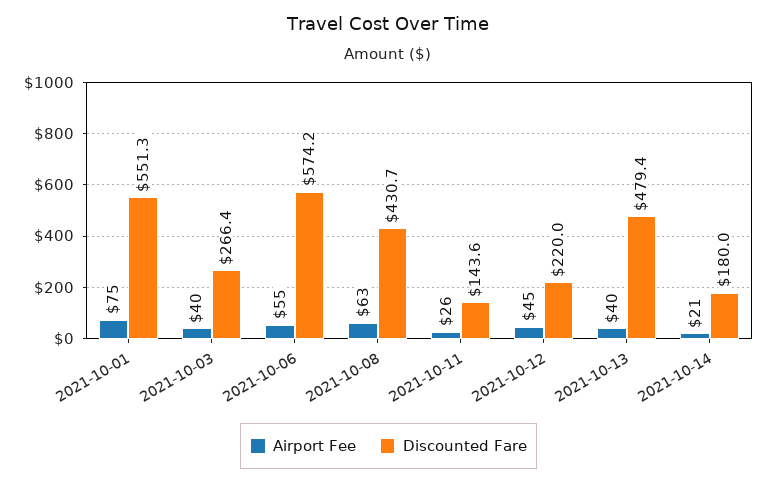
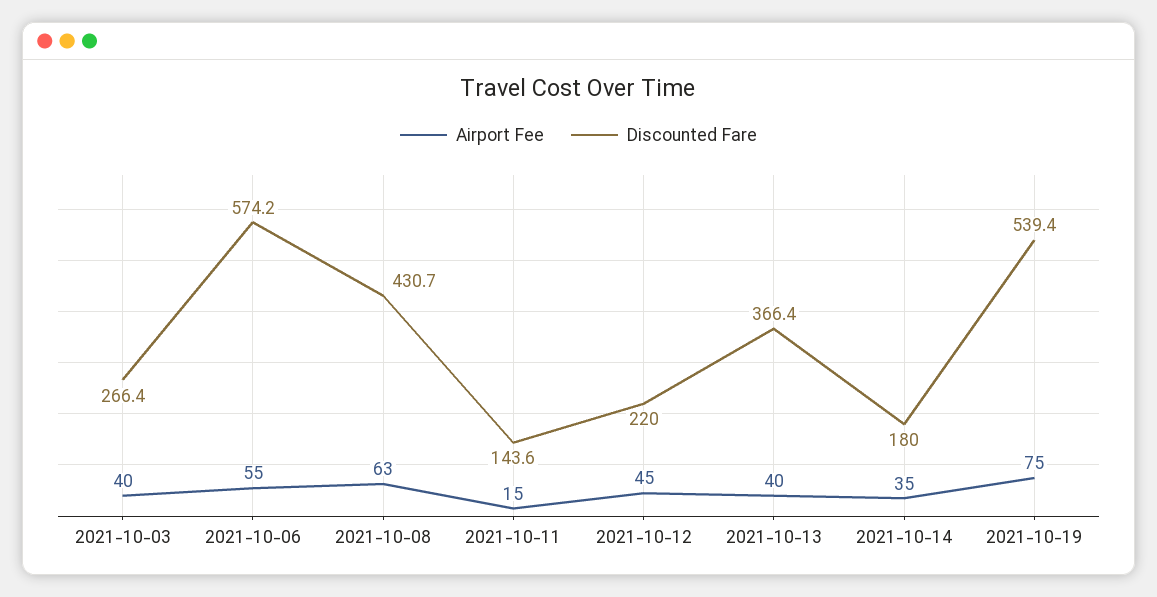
Airport Fee, 2021-10-01: 75 -> none
Discounted Fare, 2021-10-01: 551.3 -> none
Airport Fee, 2021-10-11: 26 -> 15
Discounted Fare, 2021-10-13: 479.4 -> 366.4
Airport Fee, 2021-10-14: 21 -> 35
Airport Fee, 2021-10-19: none -> 75
Discounted Fare, 2021-10-19: none -> 539.4

